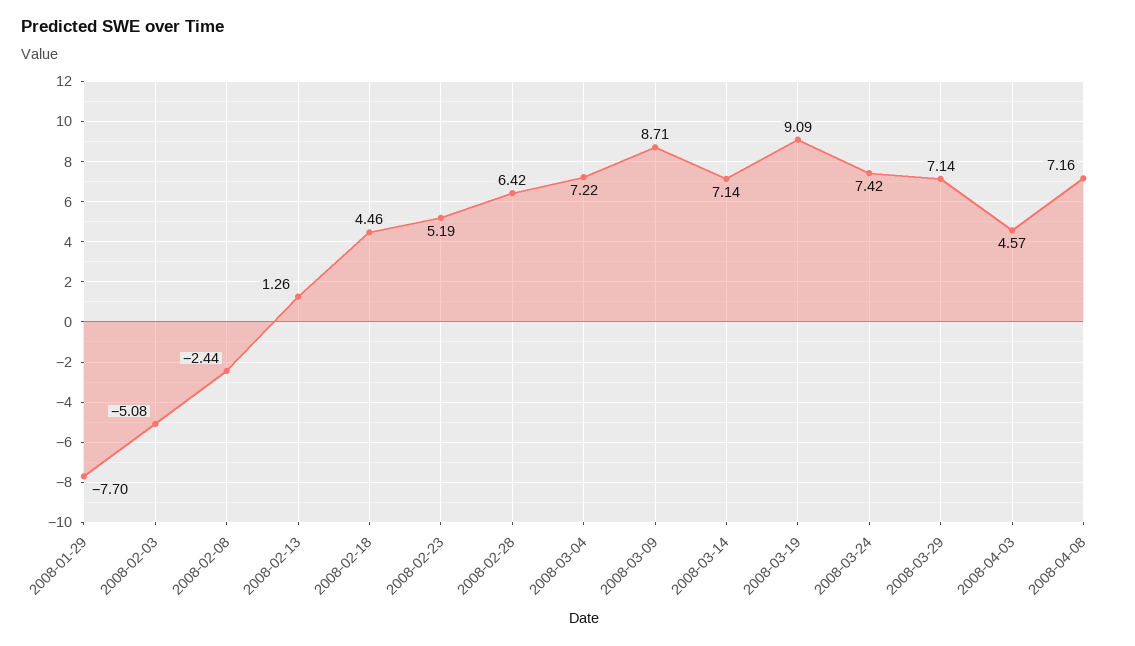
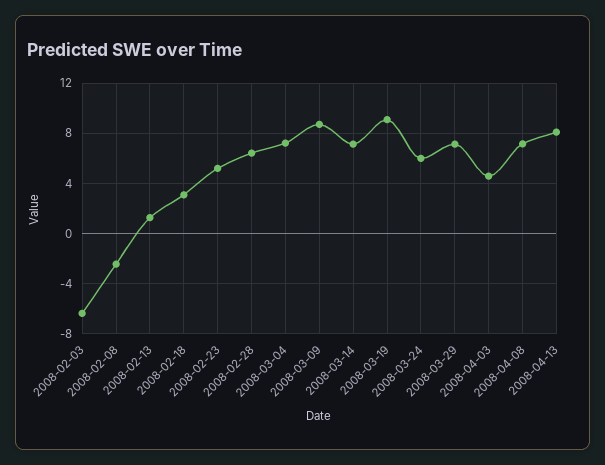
2008-01-29: -7.7 -> none
2008-02-03: -5.08 -> -6.5
2008-02-18: 4.46 -> 3
2008-03-24: 7.42 -> 6
2008-04-13: none -> 8

